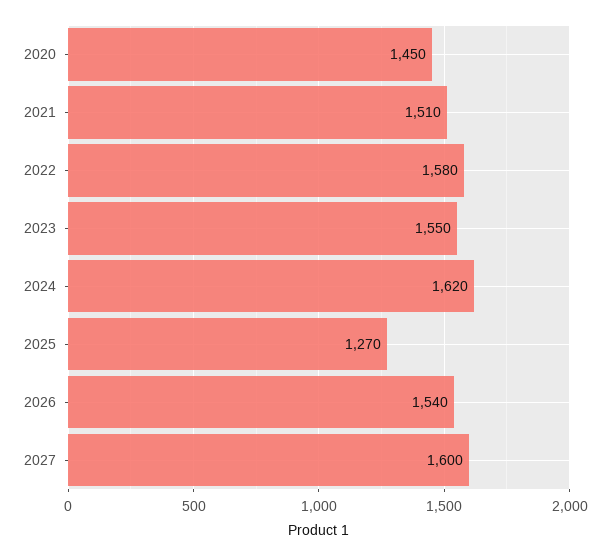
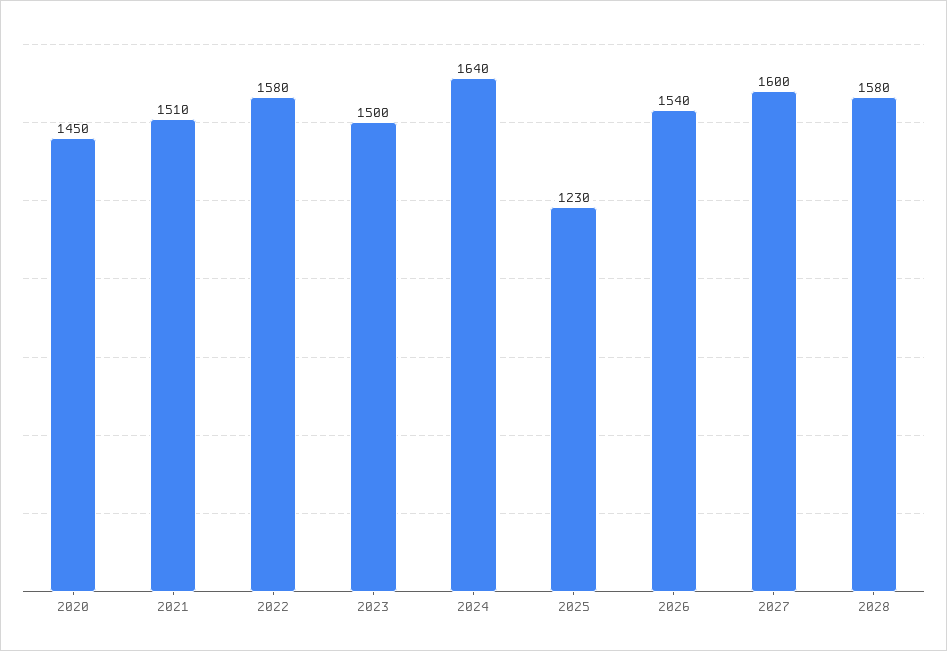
2023: 1550 -> 1500
2024: 1620 -> 1640
2025: 1270 -> 1230
2028: none -> 1580

